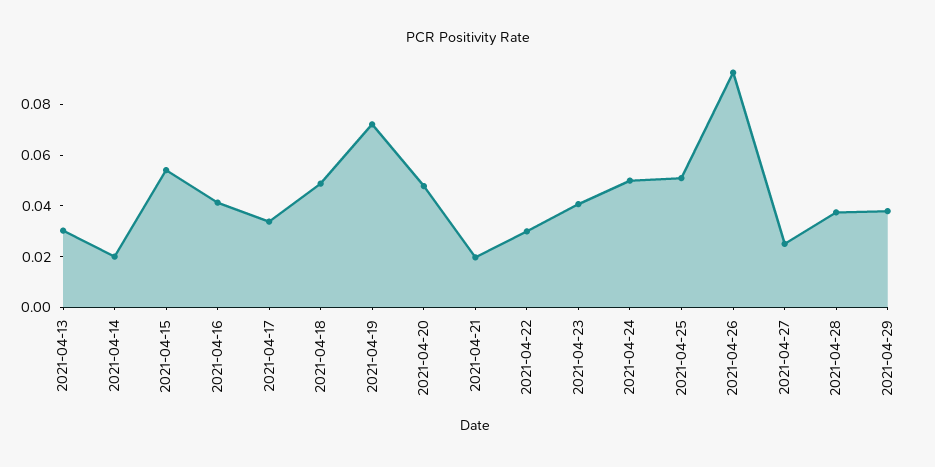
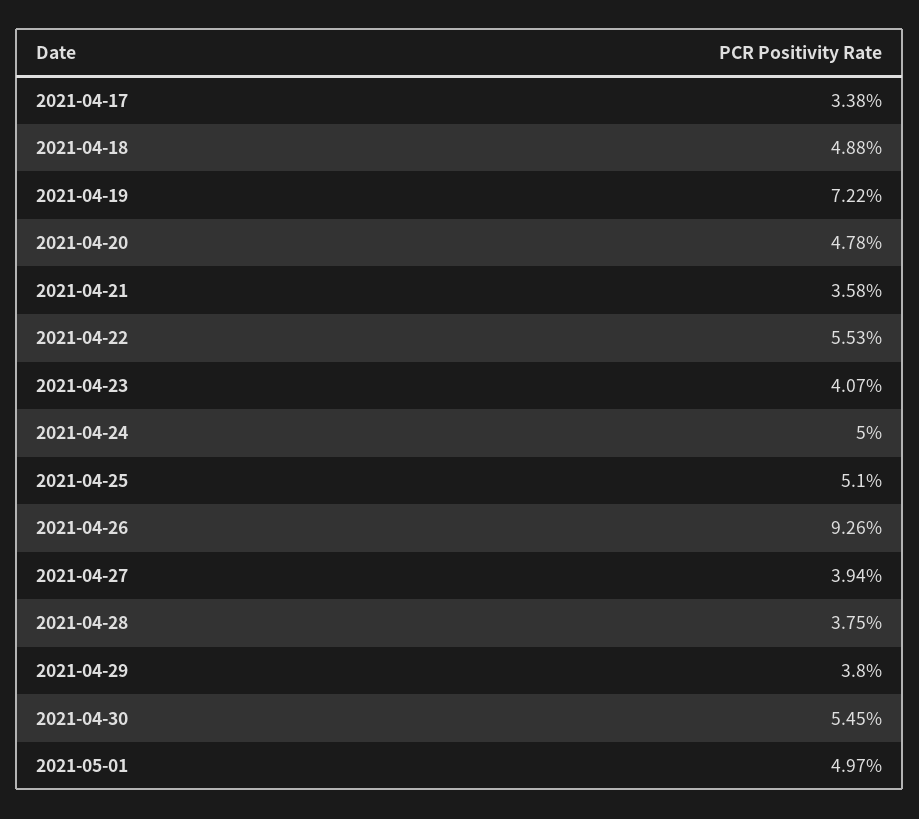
2021-04-13: 0.03 -> none
2021-04-14: 0.02 -> none
2021-04-15: 0.055 -> none
2021-04-16: 0.04 -> none
2021-04-21: 0.02 -> 0.0358
2021-04-22: 0.03 -> 0.0553
2021-04-27: 0.025 -> 0.0394
2021-04-30: none -> 0.0545
2021-05-01: none -> 0.0497

